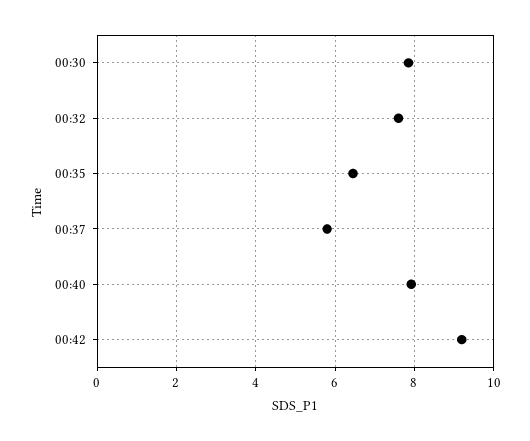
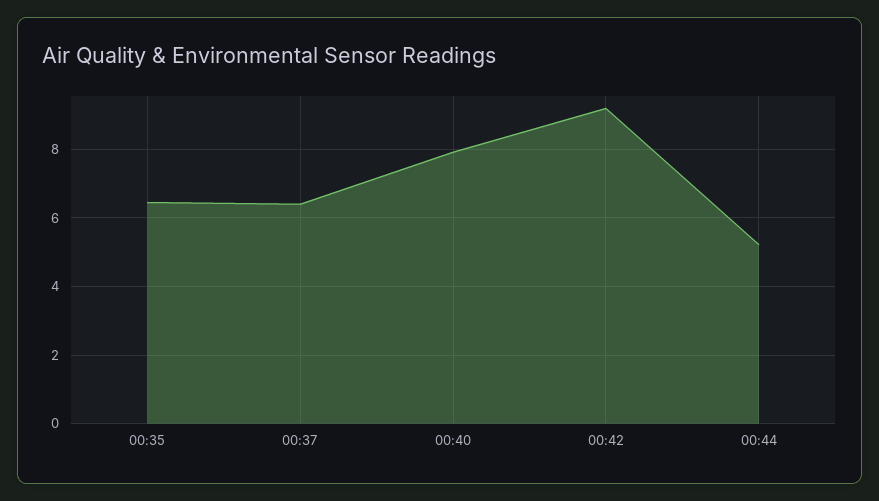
00:30: 7.8 -> none
00:32: 7.6 -> none
00:37: 5.8 -> 6.4
00:44: none -> 5.2

